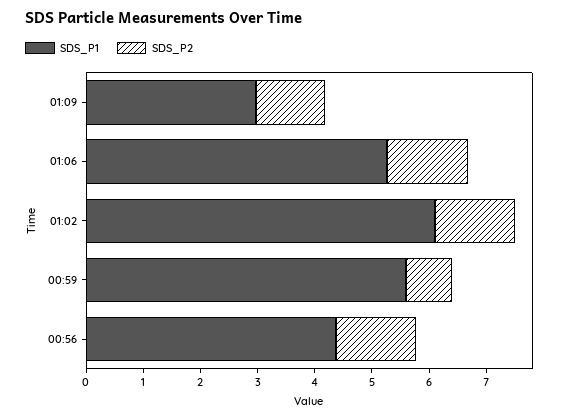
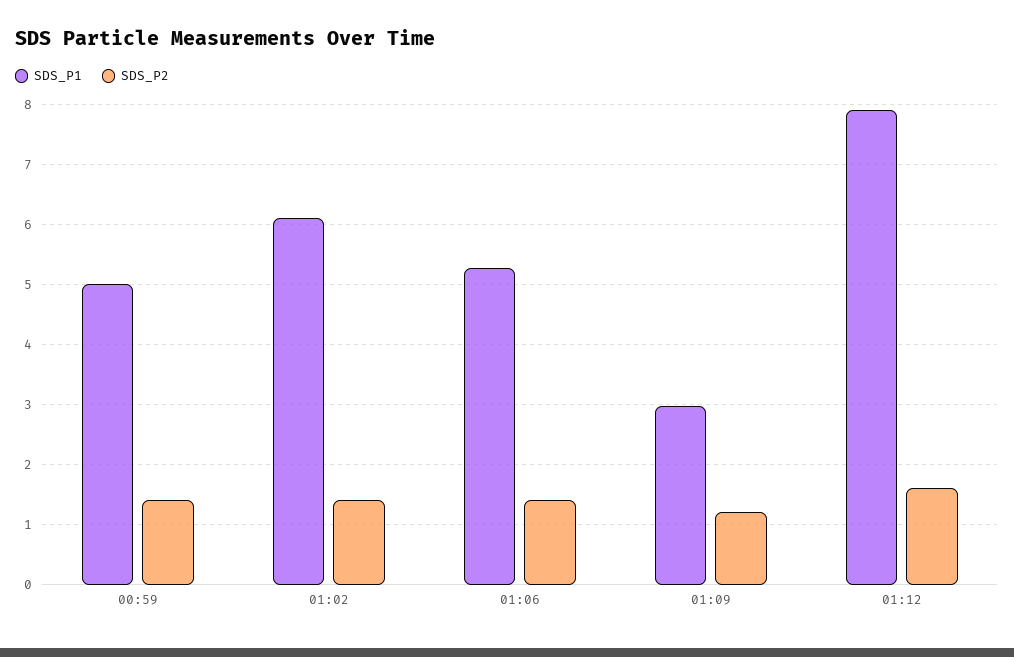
SDS_P1, 00:59: 5.6 -> 5
SDS_P2, 00:59: 0.8 -> 1.4
SDS_P1, 00:56: 4.4 -> none
SDS_P2, 00:56: 1.4 -> none
SDS_P1, 01:12: none -> 7.9
SDS_P2, 01:12: none -> 1.6

